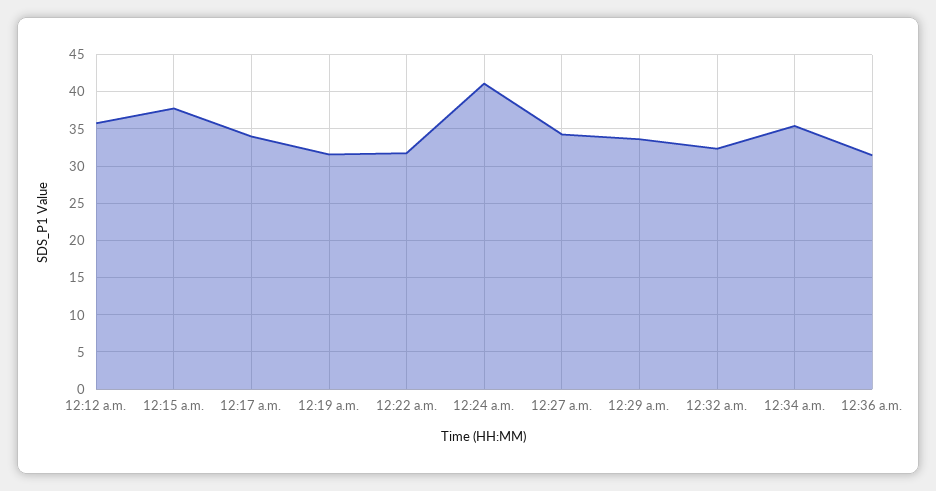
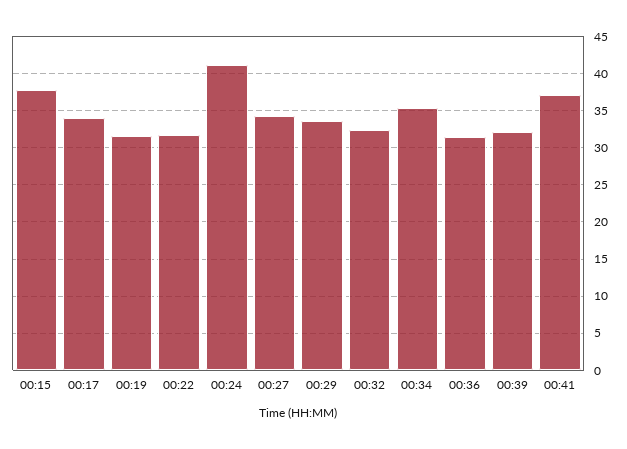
12:12 a.m.: 36 -> none
00:39: none -> 32
00:41: none -> 37

